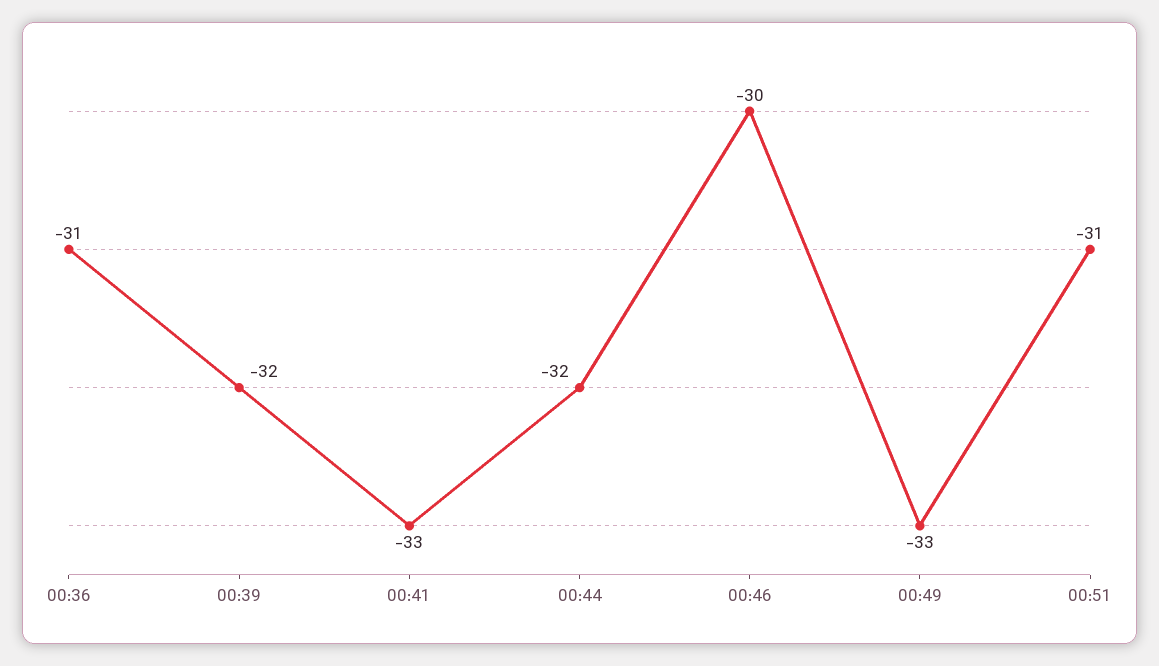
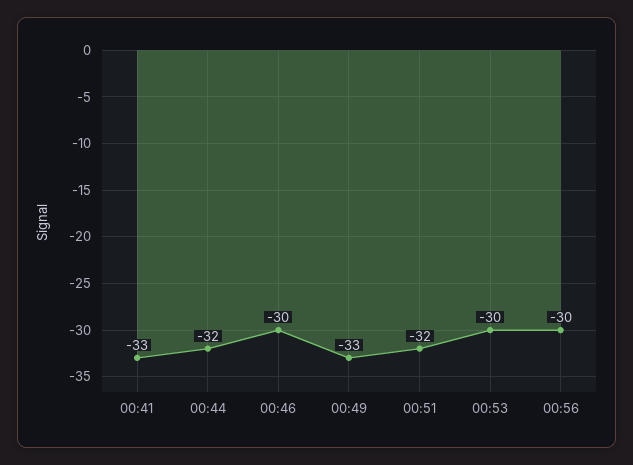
00:36: -31 -> none
00:39: -32 -> none
00:51: -31 -> -32
00:53: none -> -30
00:56: none -> -30

